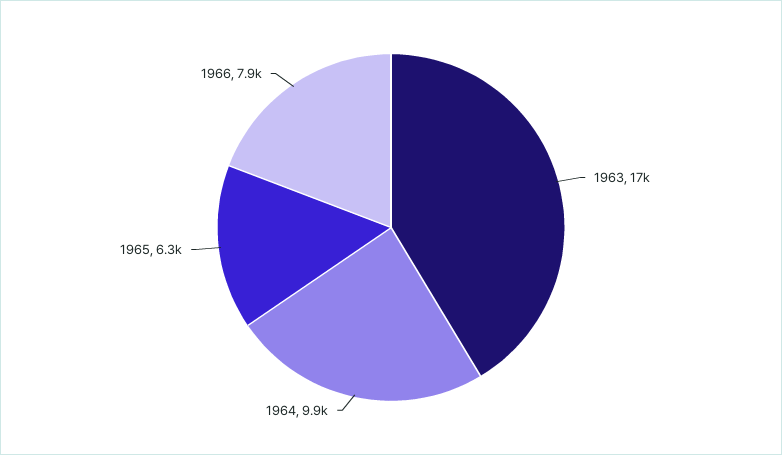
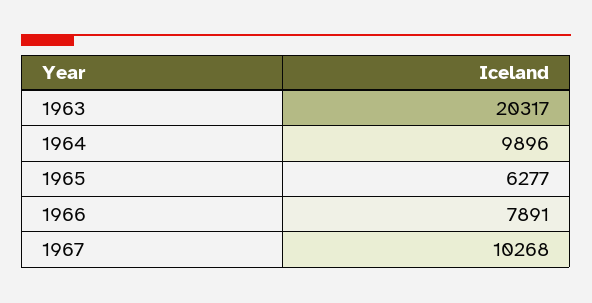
1963: 17000 -> 20317
1967: none -> 10268

